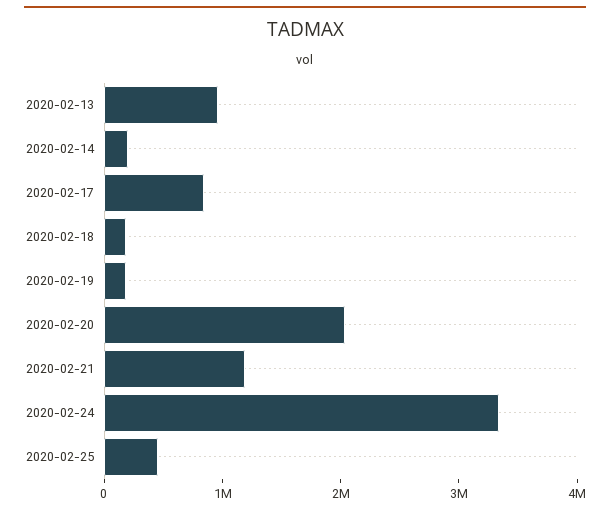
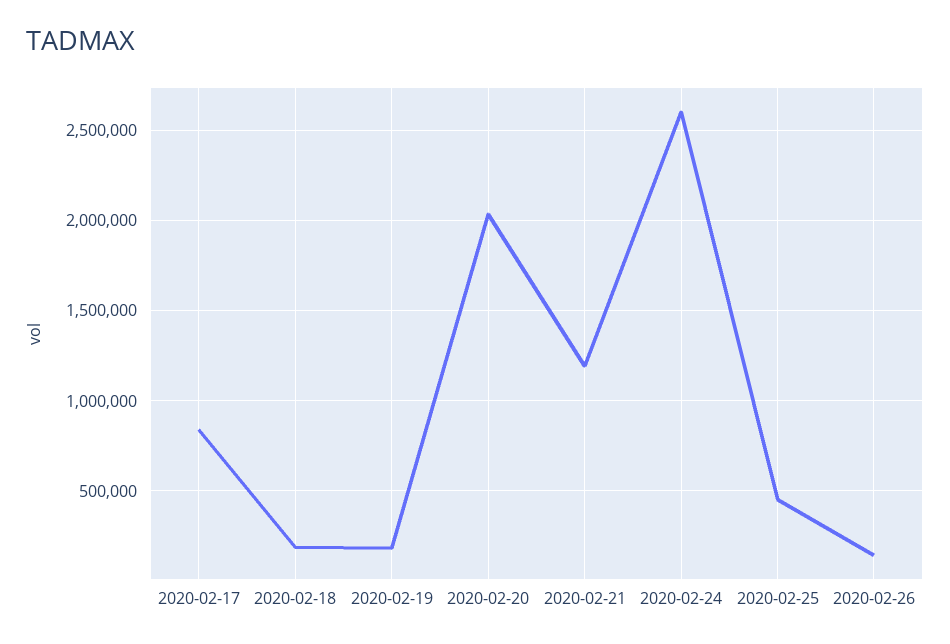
2020-02-13: 1000000 -> none
2020-02-14: 200000 -> none
2020-02-24: 3400000 -> 2600000
2020-02-26: none -> 150000

